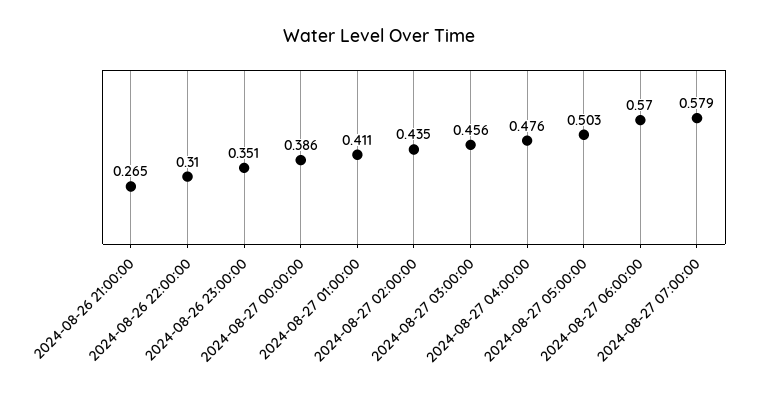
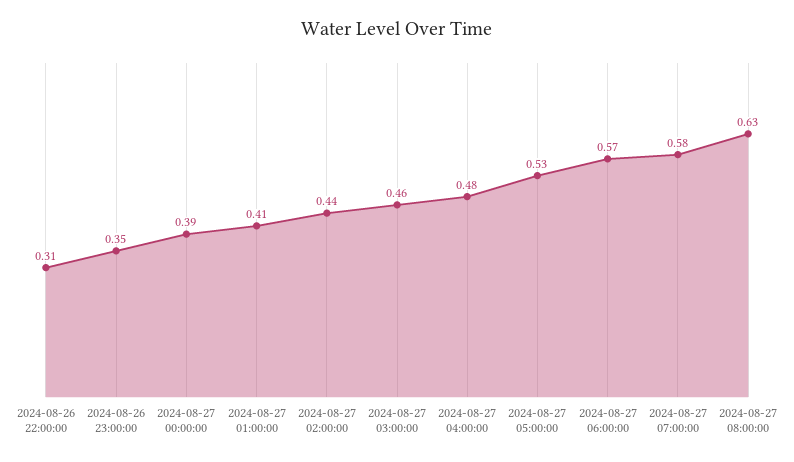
2024-08-26 21:00:00: 0.265 -> none
2024-08-27 05:00:00: 0.503 -> 0.53
2024-08-27 08:00:00: none -> 0.63

